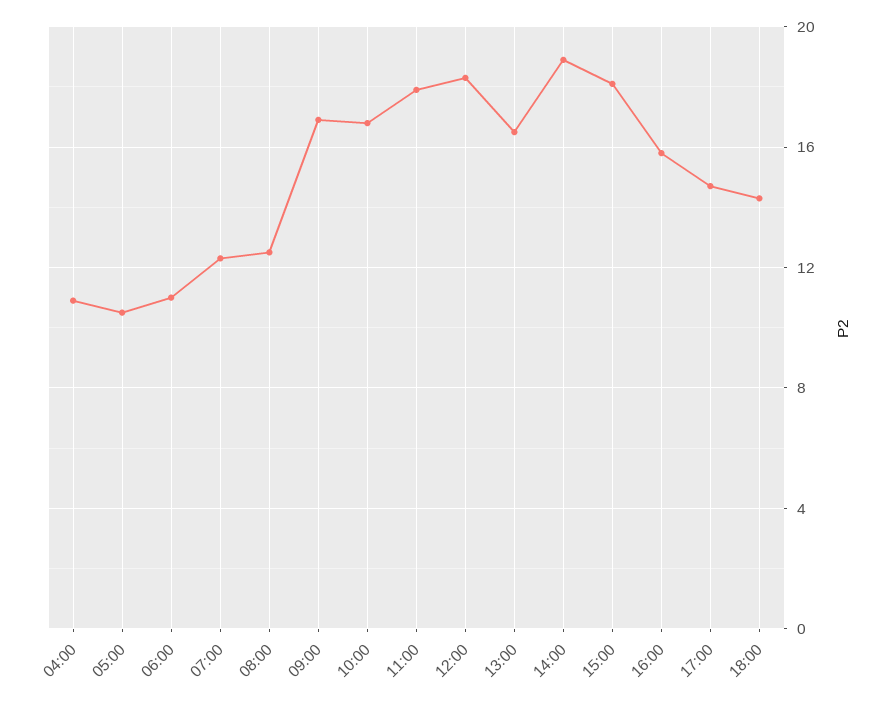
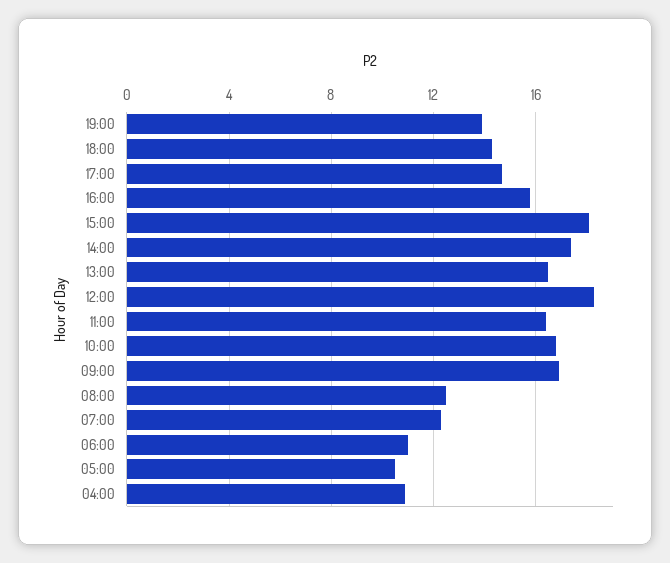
11:00: 18 -> 16.5
14:00: 19 -> 17.5
19:00: none -> 14

